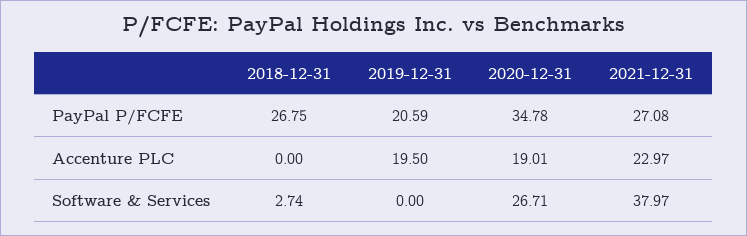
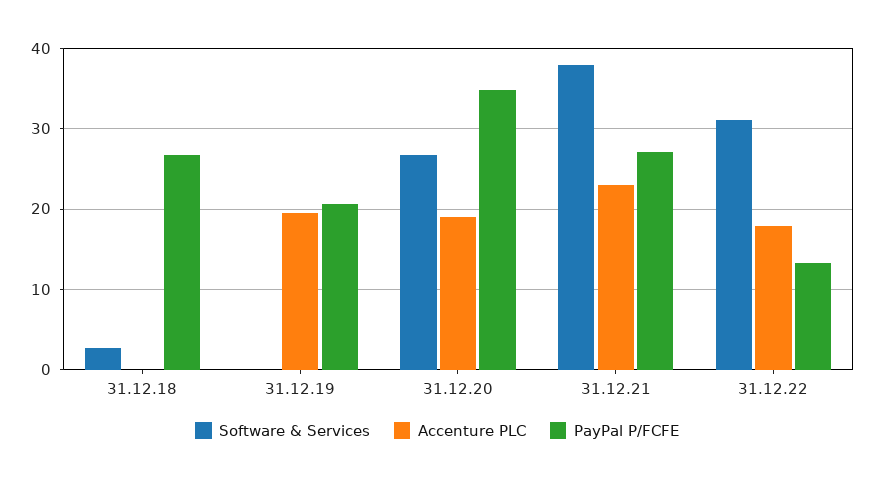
Software & Services, 31.12.22: none -> 31
Accenture PLC, 31.12.22: none -> 18
PayPal P/FCFE, 31.12.22: none -> 13

